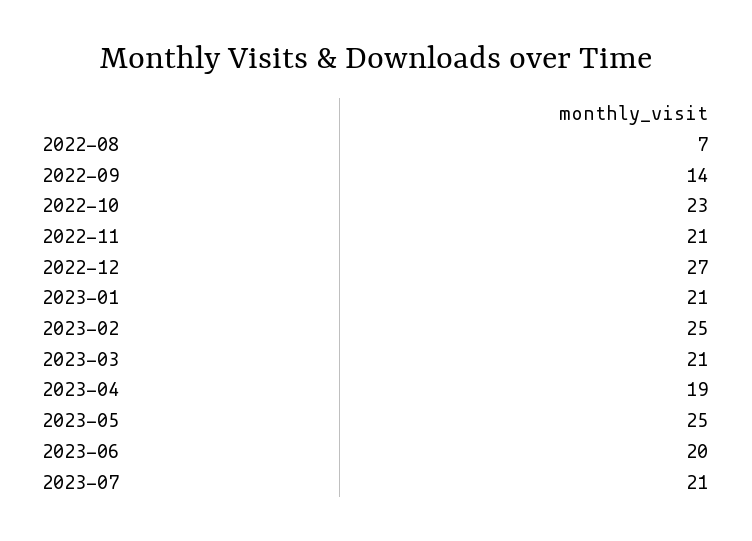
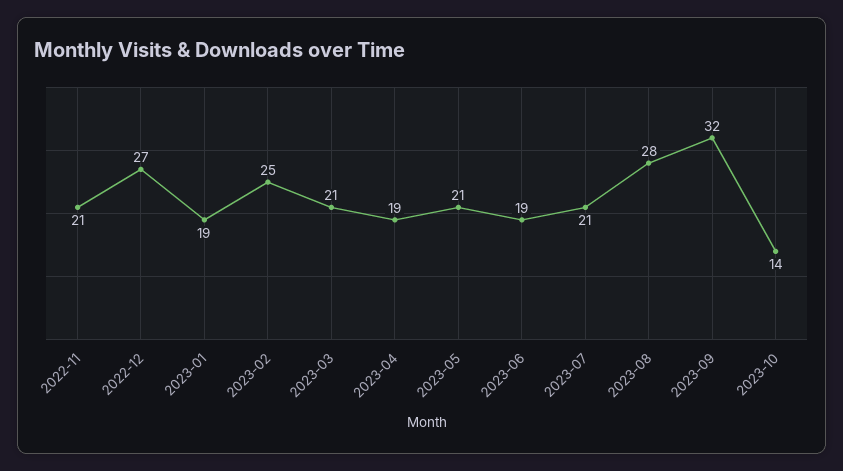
2022-08: 7 -> none
2022-09: 14 -> none
2022-10: 23 -> none
2023-01: 21 -> 19
2023-05: 25 -> 21
2023-06: 20 -> 19
2023-08: none -> 28
2023-09: none -> 32
2023-10: none -> 14

